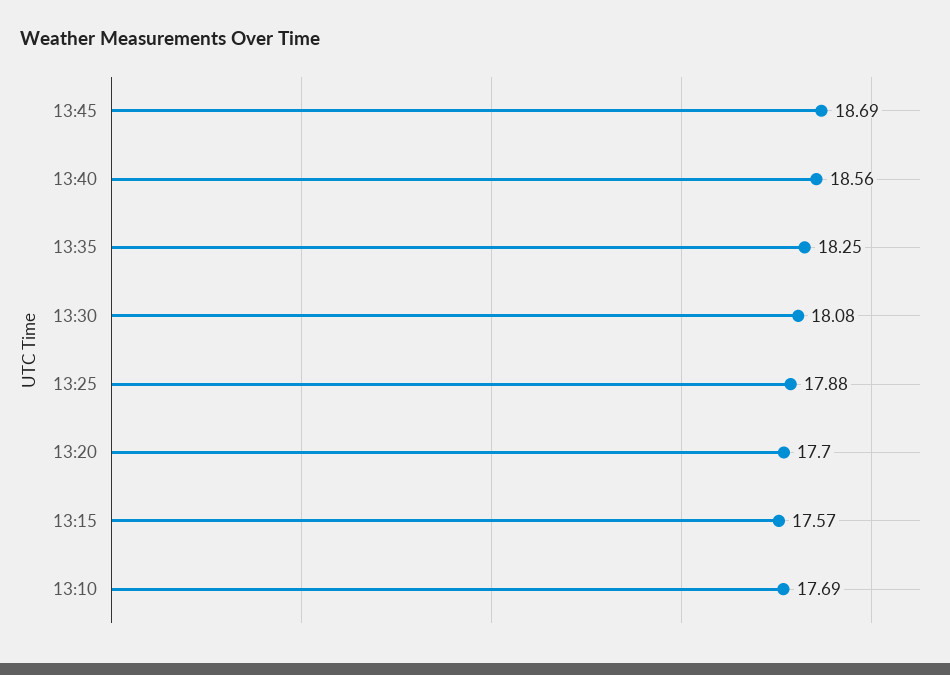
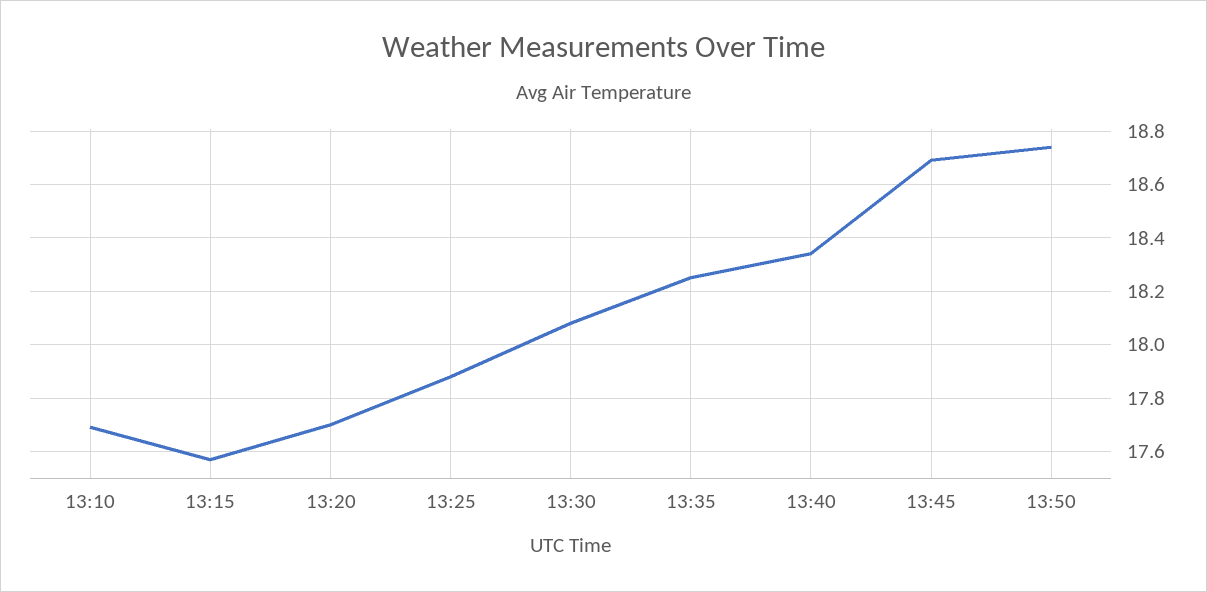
13:40: 18.56 -> 18.35
13:50: none -> 18.75

